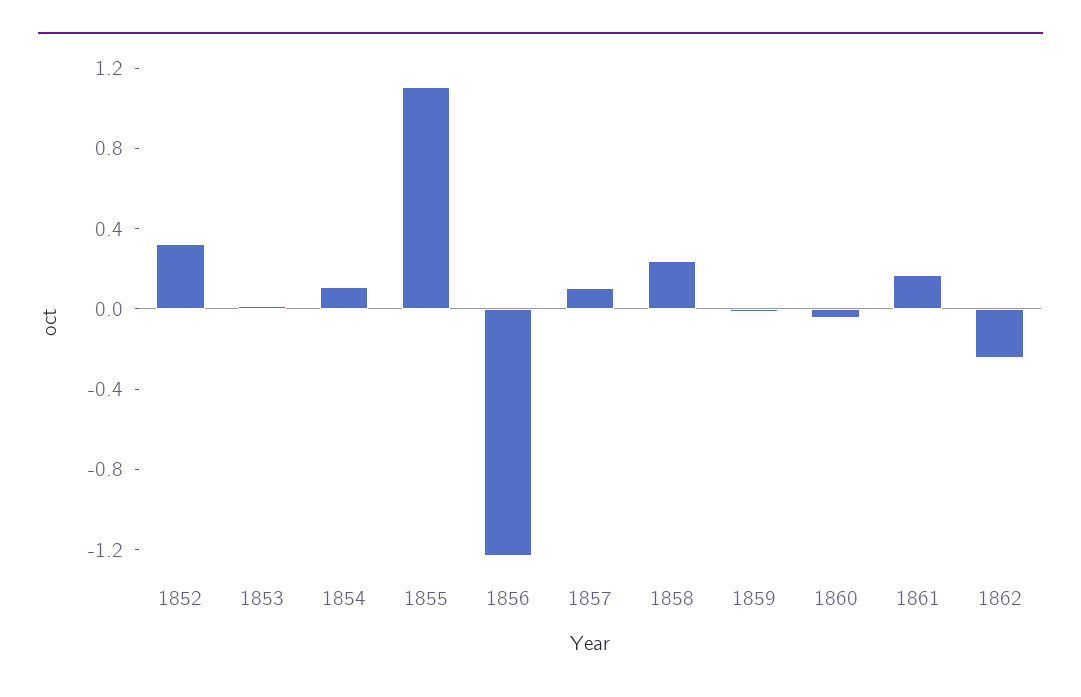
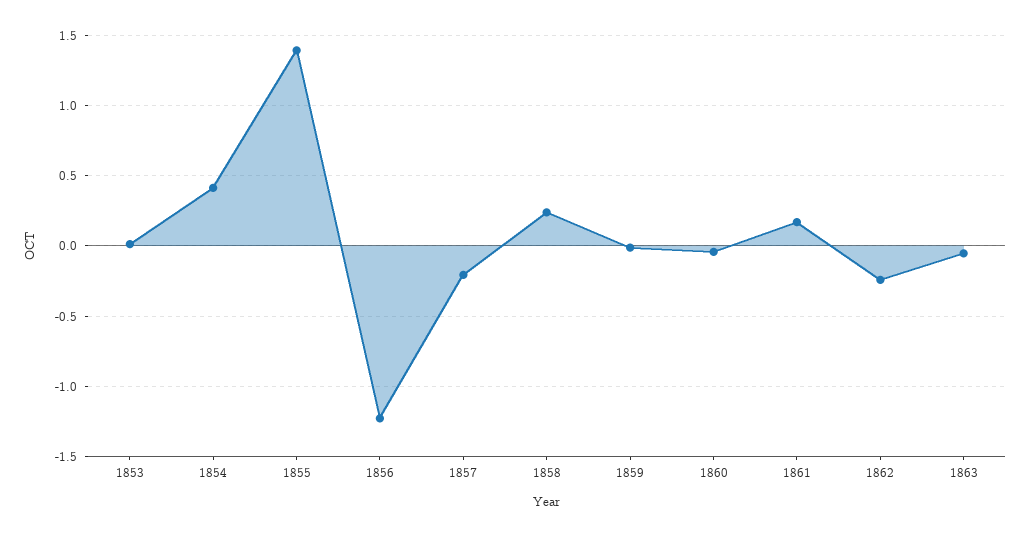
1852: 0.3 -> none
1854: 0.1 -> 0.4
1855: 1.1 -> 1.4
1857: 0.1 -> -0.2
1863: none -> -0.05

